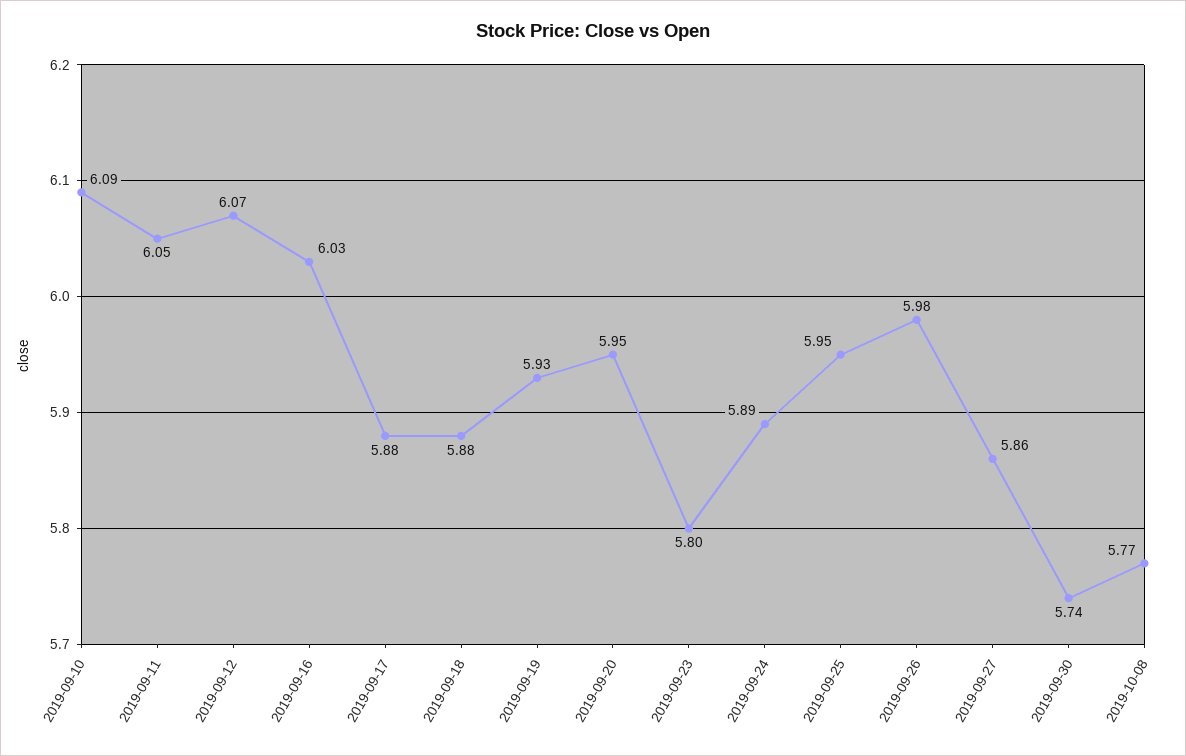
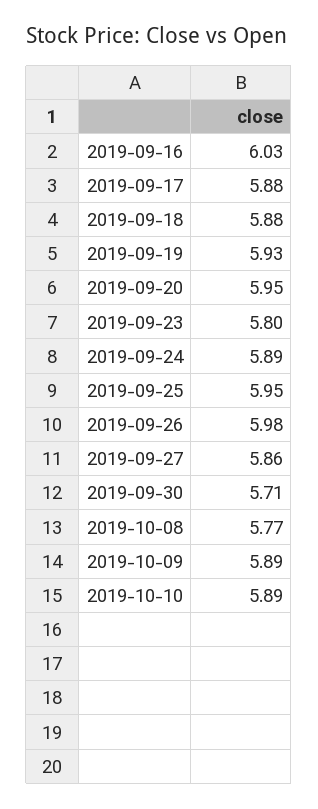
2019-09-10: 6.09 -> none
2019-09-11: 6.05 -> none
2019-09-12: 6.07 -> none
2019-09-30: 5.74 -> 5.71
2019-10-09: none -> 5.89
2019-10-10: none -> 5.89

